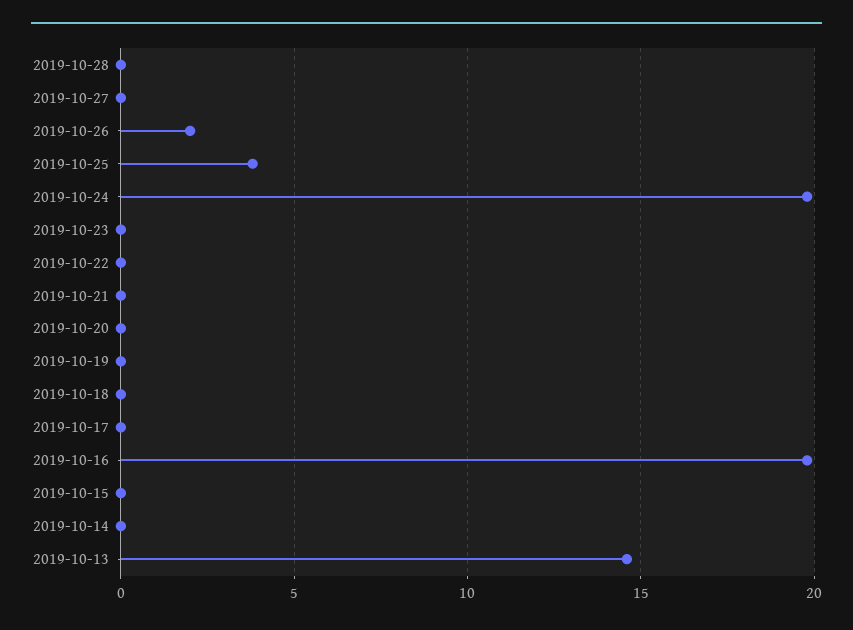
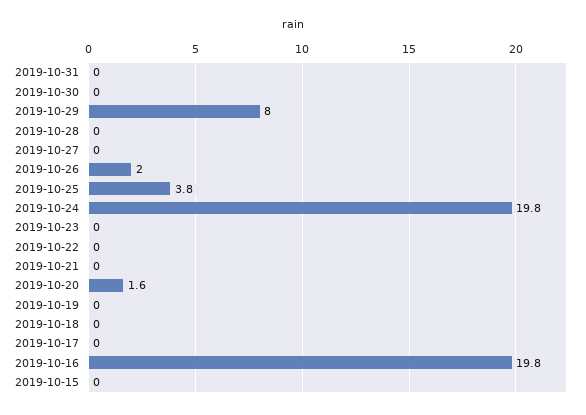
2019-10-20: 0 -> 1.6
2019-10-14: 0 -> none
2019-10-13: 14.5 -> none
2019-10-31: none -> 0
2019-10-30: none -> 0
2019-10-29: none -> 8

